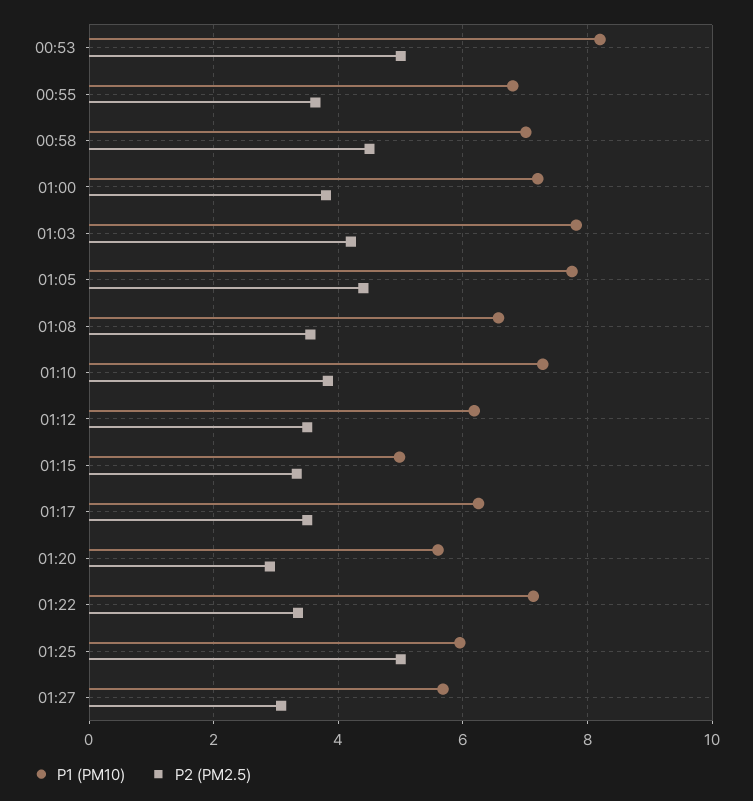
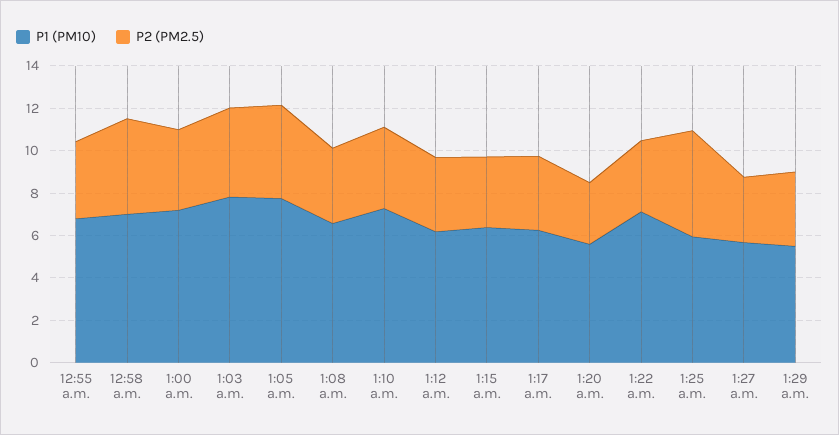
P1 (PM10), 00:53: 8.2 -> none
P2 (PM2.5), 00:53: 5 -> none
P1 (PM10), 01:15: 5 -> 6.5
P1 (PM10), 1:29 a.m.: none -> 5.5
P2 (PM2.5), 1:29 a.m.: none -> 3.5

